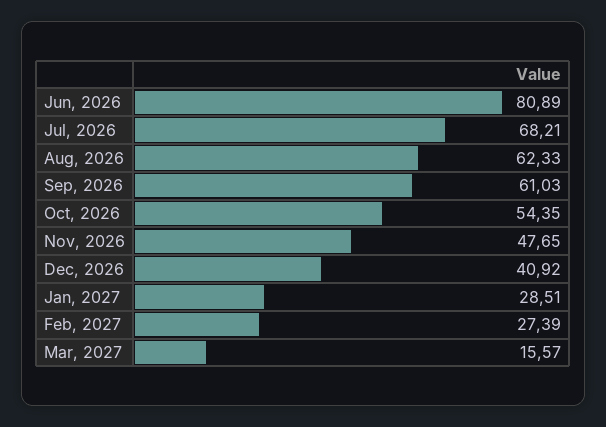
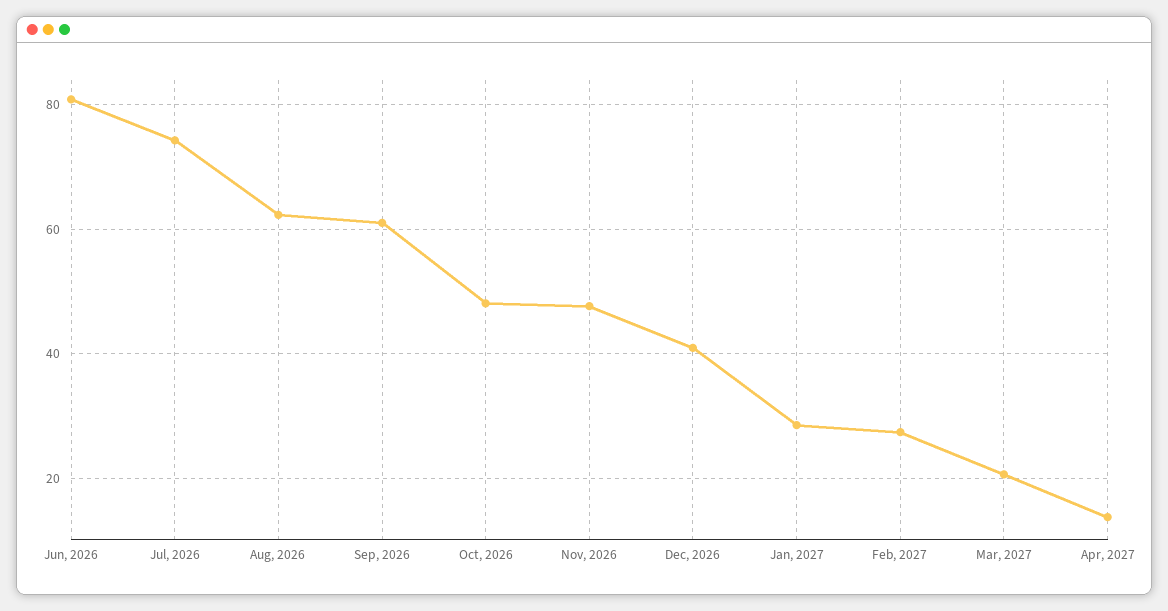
Jul, 2026: 68.21 -> 74
Oct, 2026: 54.35 -> 48
Mar, 2027: 15.57 -> 20
Apr, 2027: none -> 14

